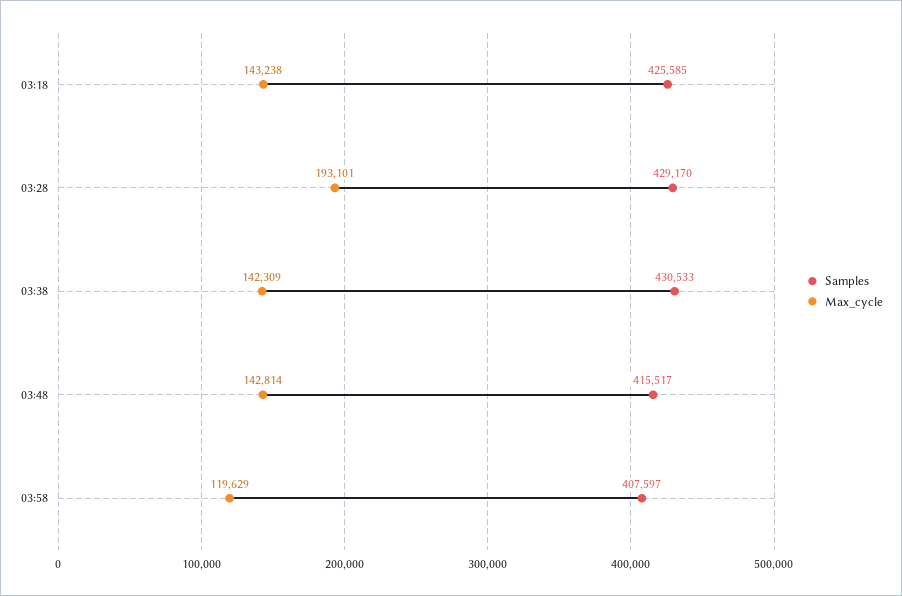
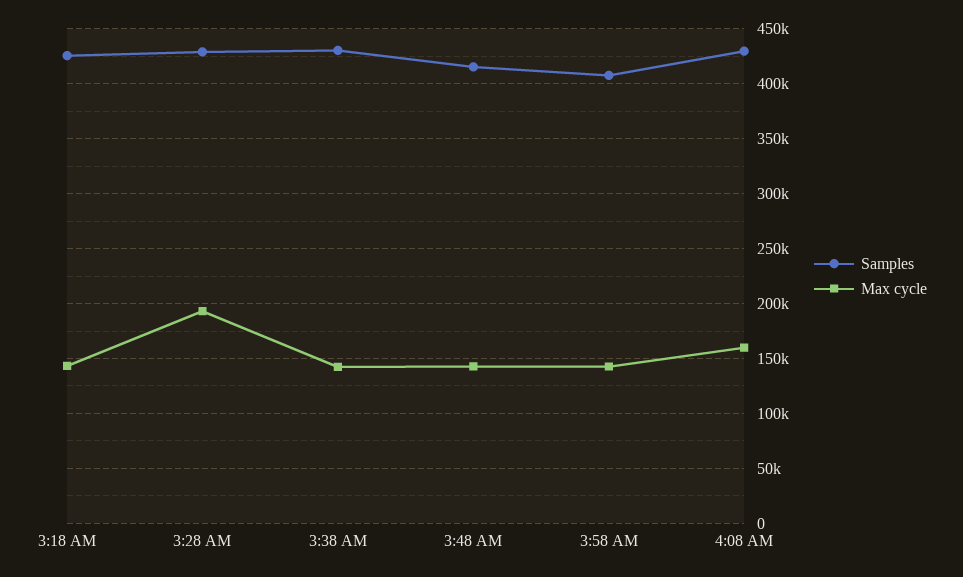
Max_cycle, 03:58: 119629 -> 140000
Samples, 4:08 AM: none -> 430000
Max_cycle, 4:08 AM: none -> 160000

